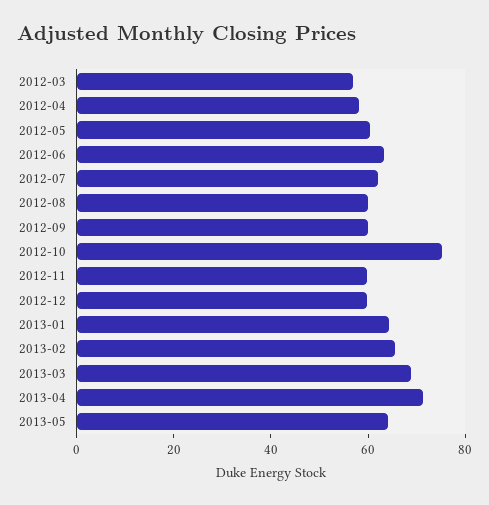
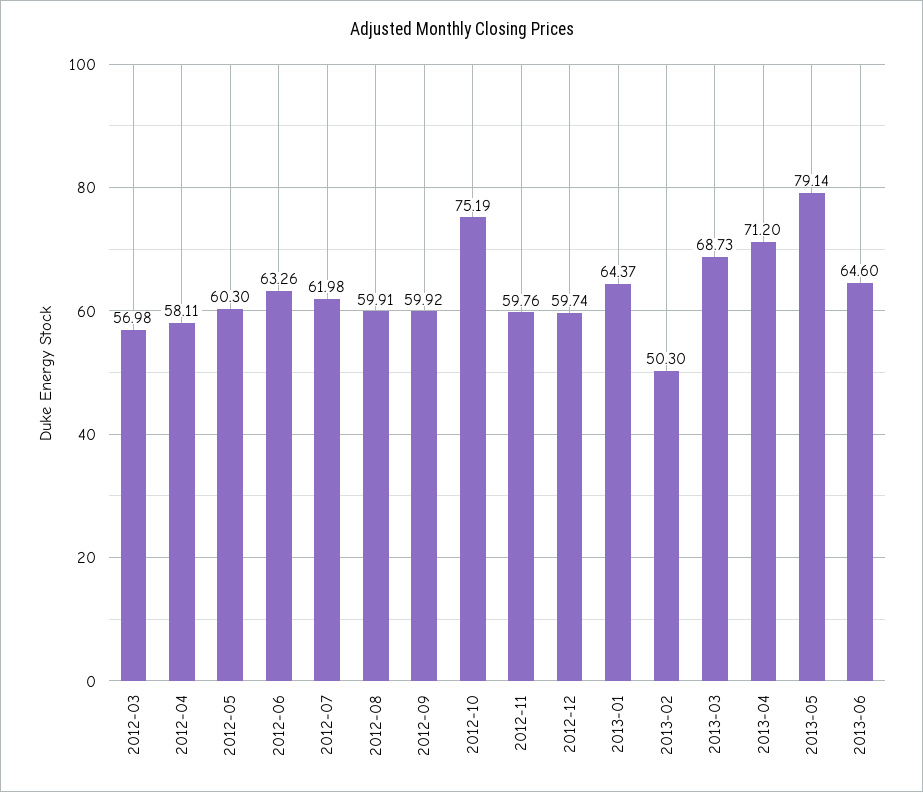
2013-02: 65 -> 50.3
2013-05: 65 -> 79.14
2013-06: none -> 64.6

